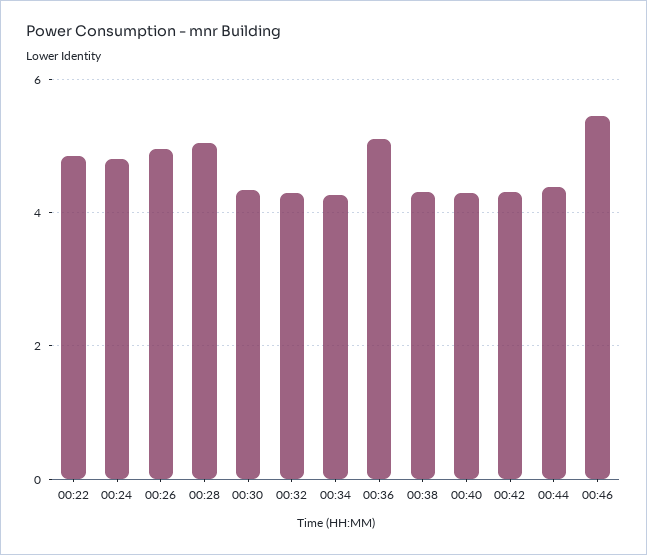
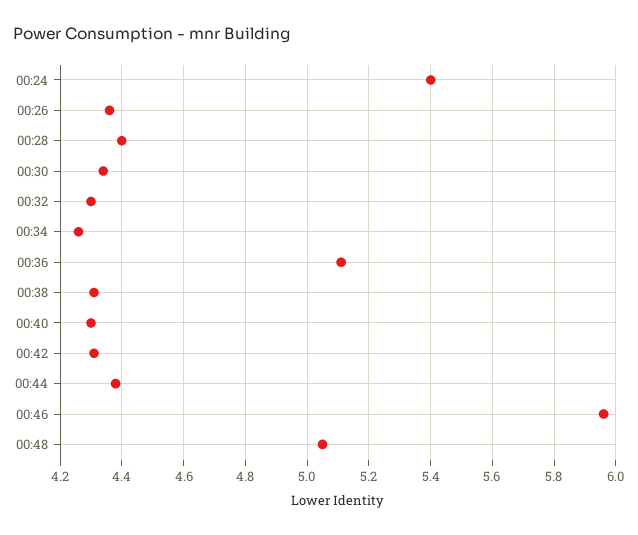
00:22: 4.8 -> none
00:24: 4.8 -> 5.4
00:26: 5 -> 4.35
00:28: 5 -> 4.4
00:46: 5.4 -> 5.95
00:48: none -> 5.05

